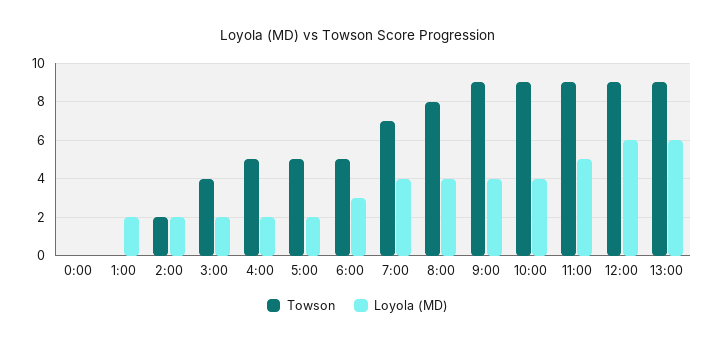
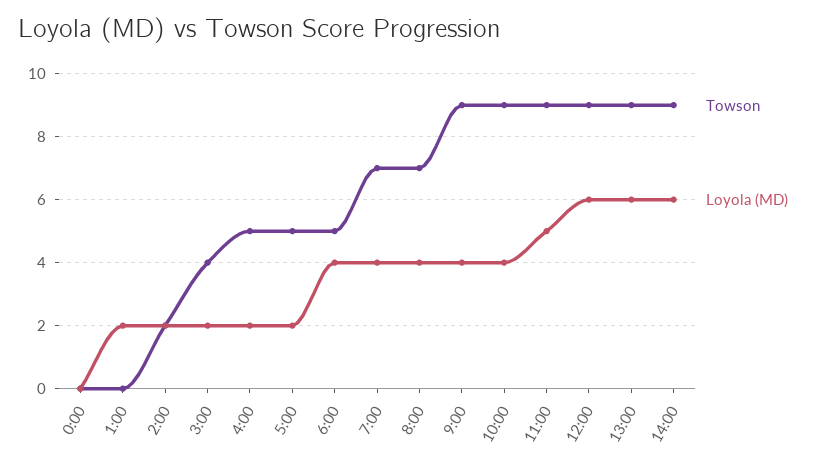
Loyola (MD), 6:00: 3 -> 4
Towson, 8:00: 8 -> 7
Towson, 14:00: none -> 9
Loyola (MD), 14:00: none -> 6

